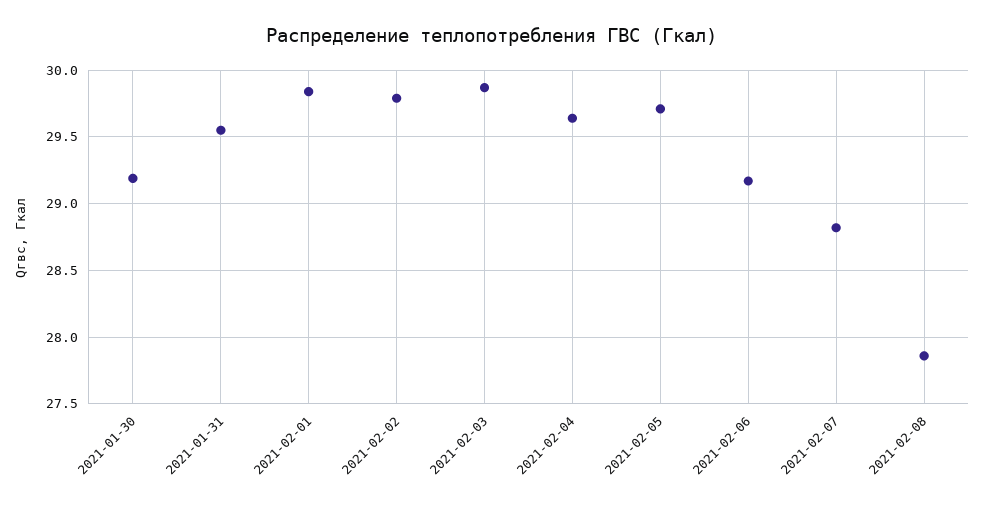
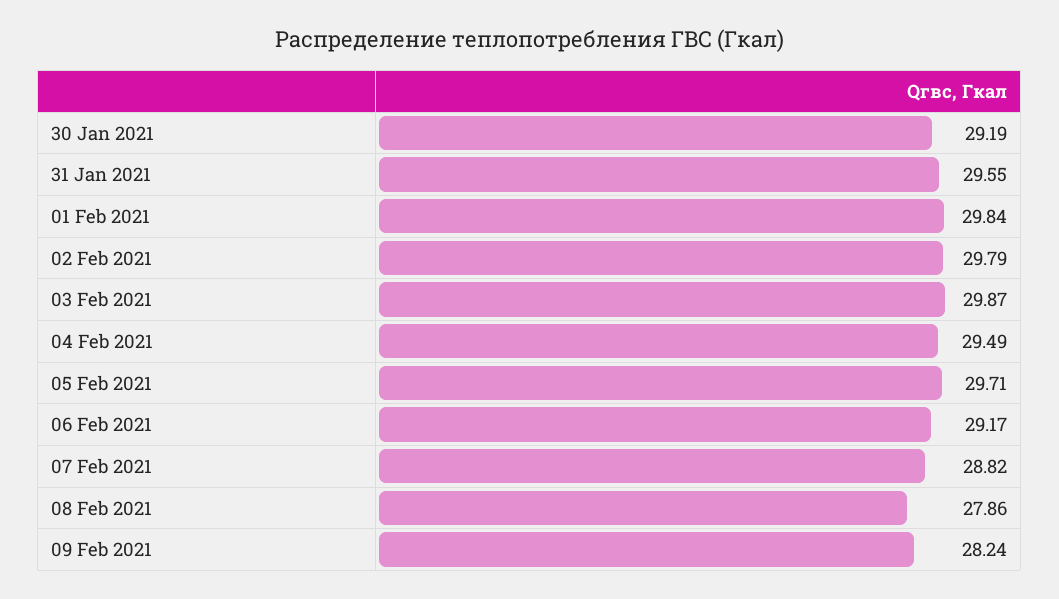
2021-02-04: 29.65 -> 29.49
09 Feb 2021: none -> 28.24

